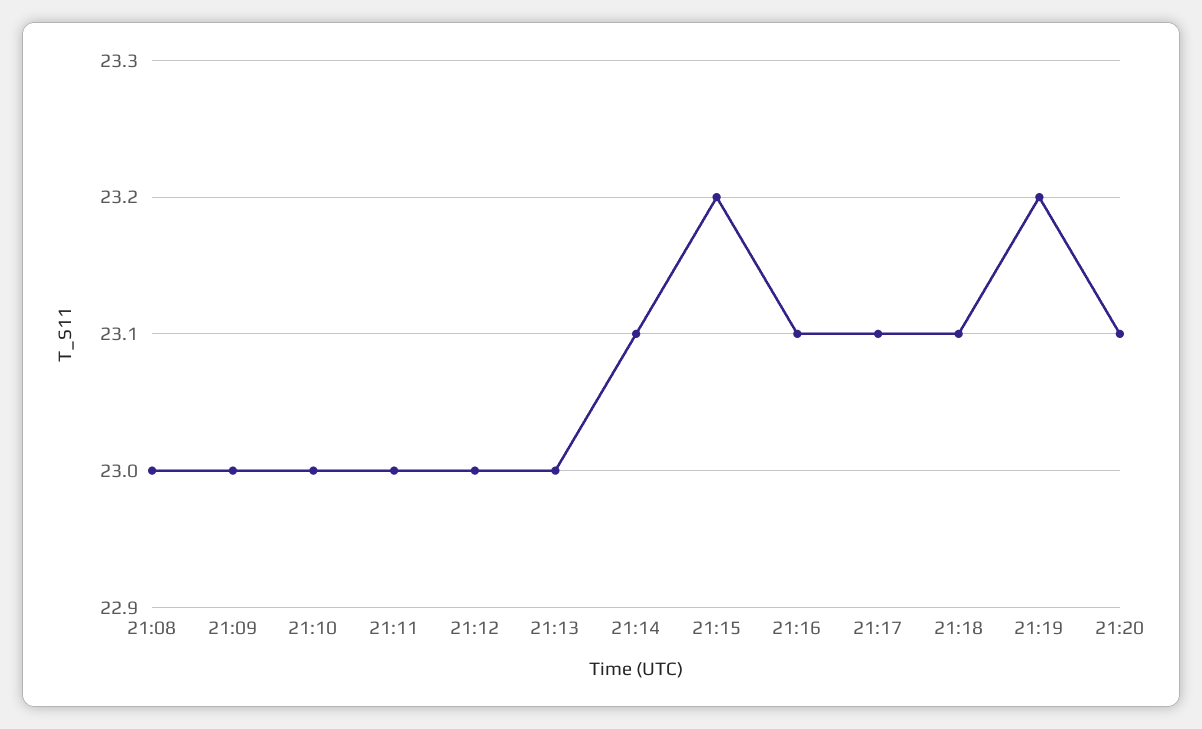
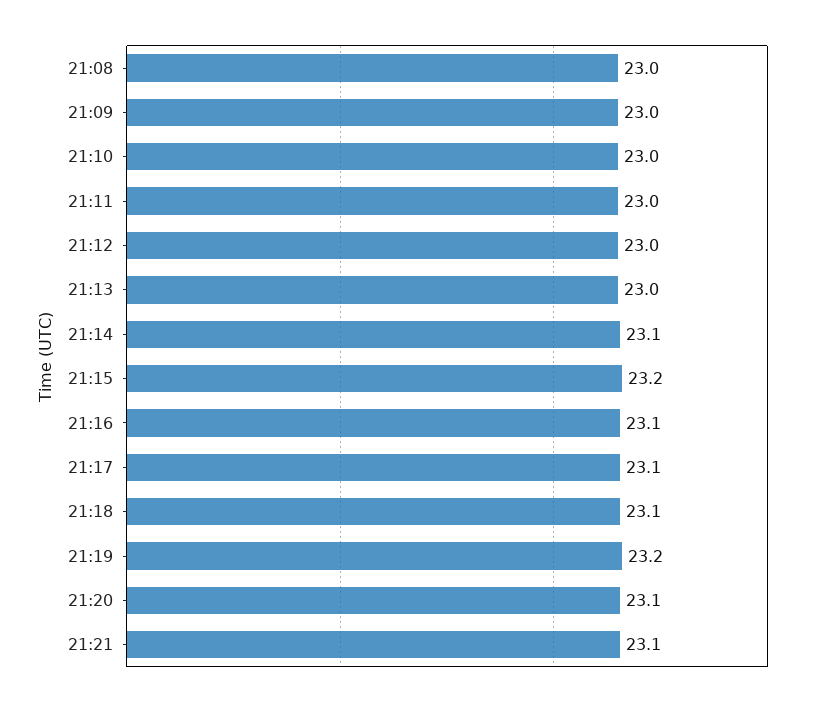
21:21: none -> 23.1

